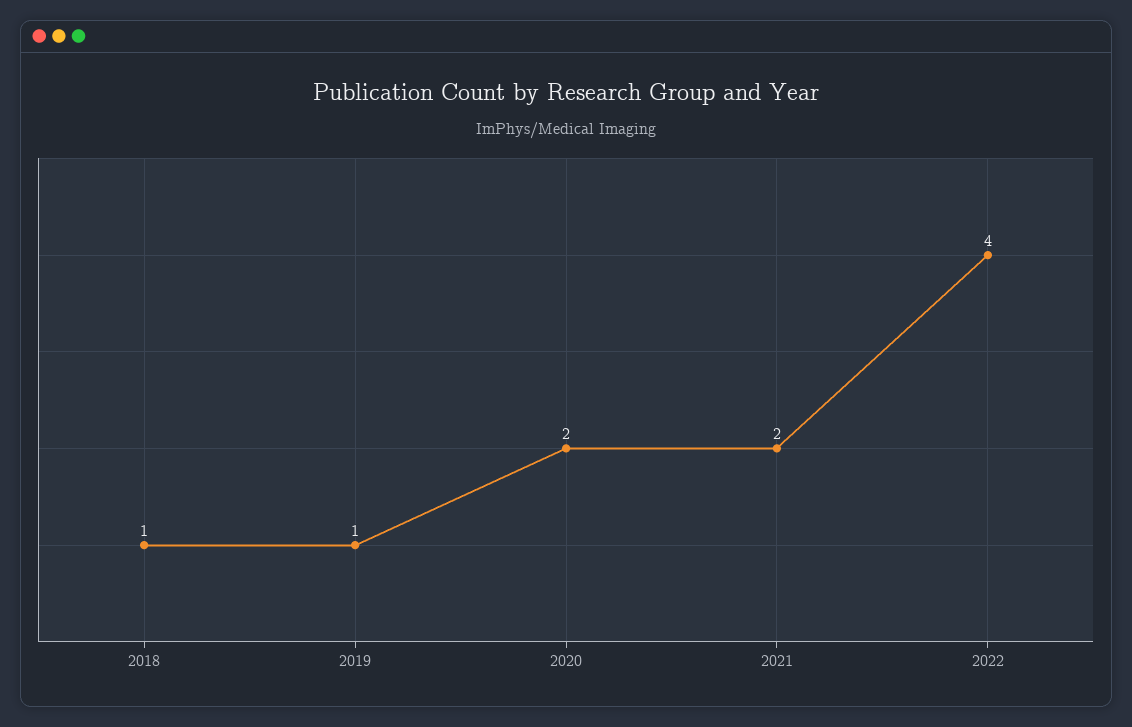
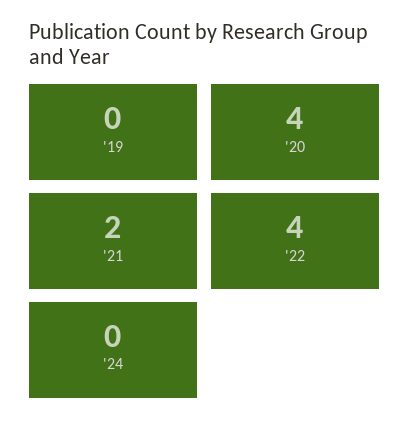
2018: 1 -> none
2019: 1 -> 0
2020: 2 -> 4
'24: none -> 0

